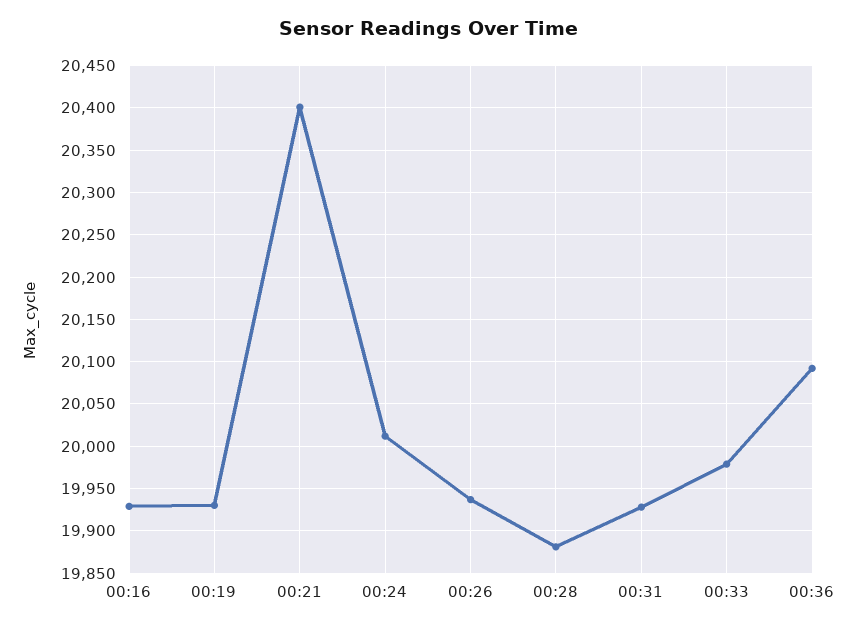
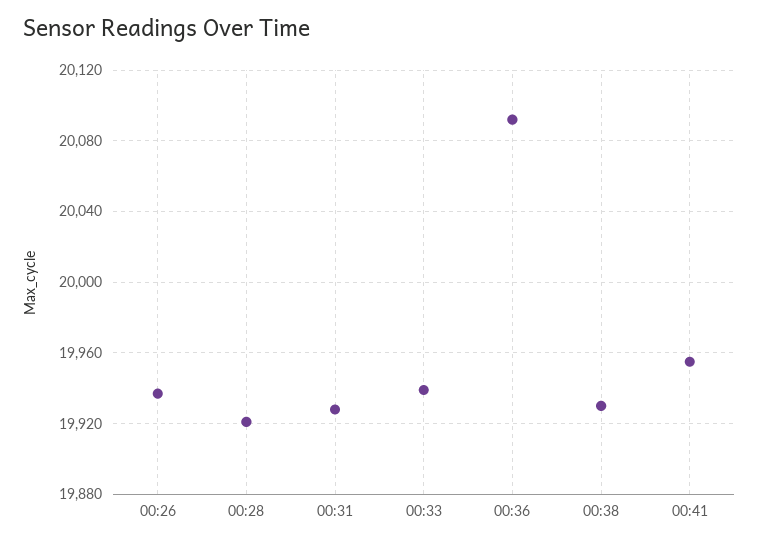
00:16: 19930 -> none
00:19: 19930 -> none
00:21: 20400 -> none
00:24: 20010 -> none
00:28: 19880 -> 19920
00:33: 19980 -> 19940
00:38: none -> 19930
00:41: none -> 19955

